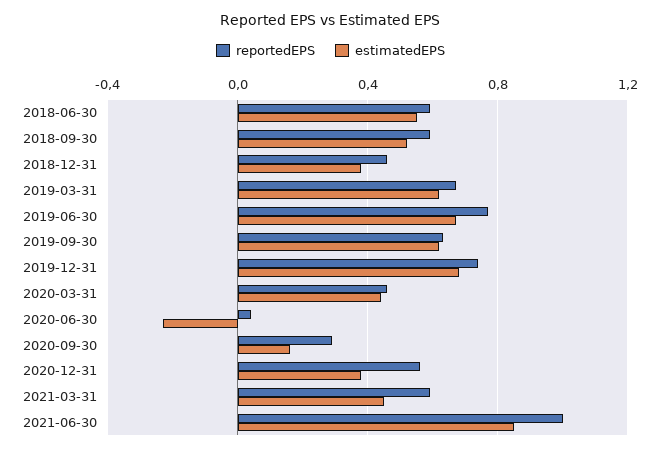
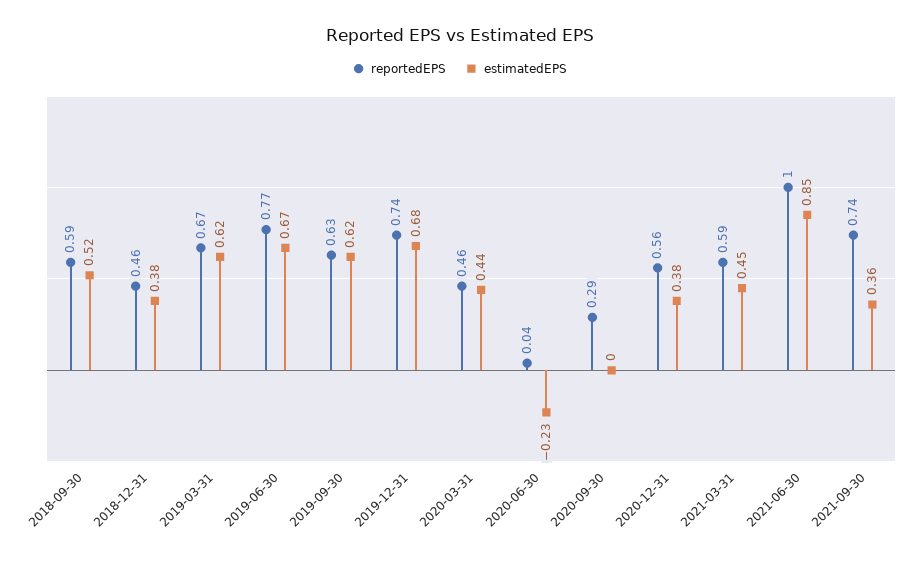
reportedEPS, 2018-06-30: 0.6 -> none
estimatedEPS, 2018-06-30: 0.55 -> none
estimatedEPS, 2020-09-30: 0.15 -> 0
reportedEPS, 2021-09-30: none -> 0.74
estimatedEPS, 2021-09-30: none -> 0.36

